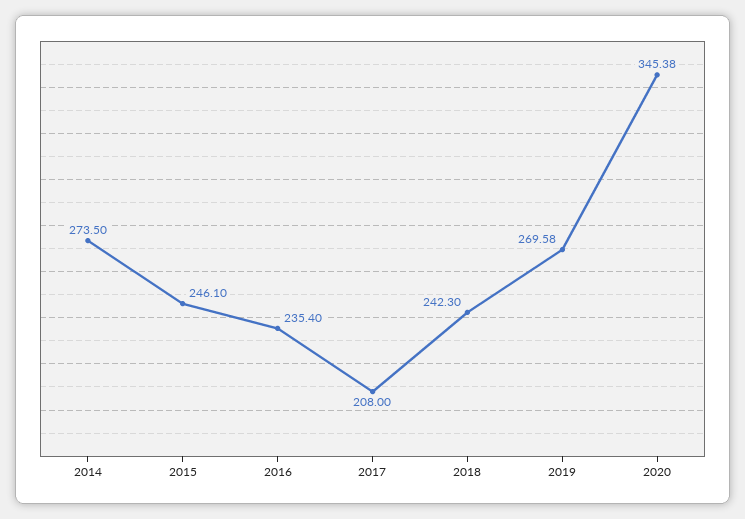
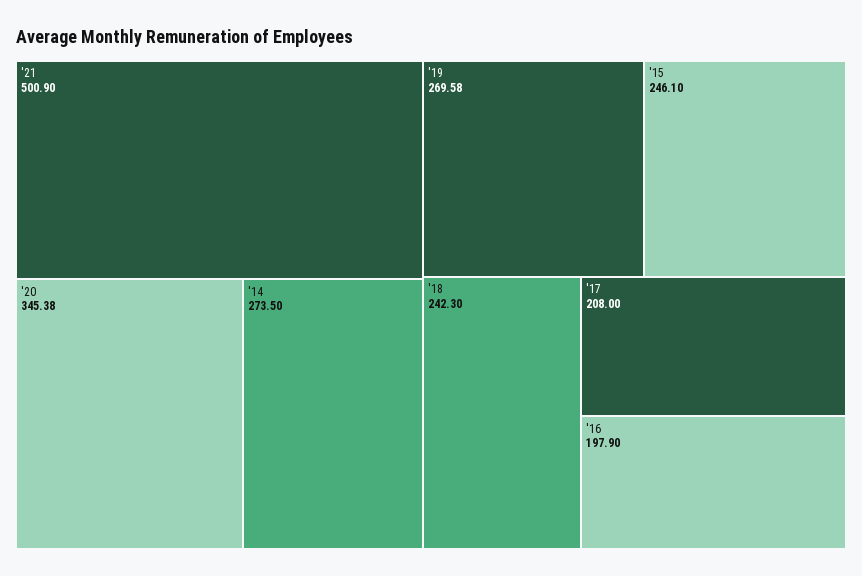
2016: 235.4 -> 197.9
'21: none -> 500.9

